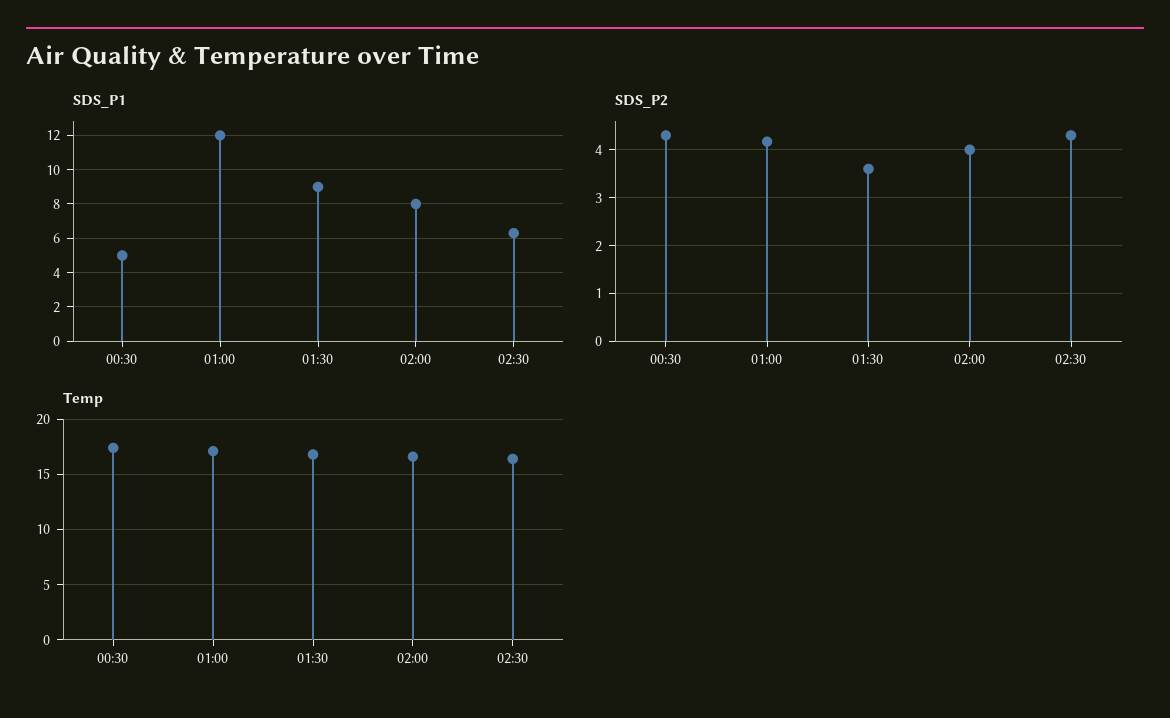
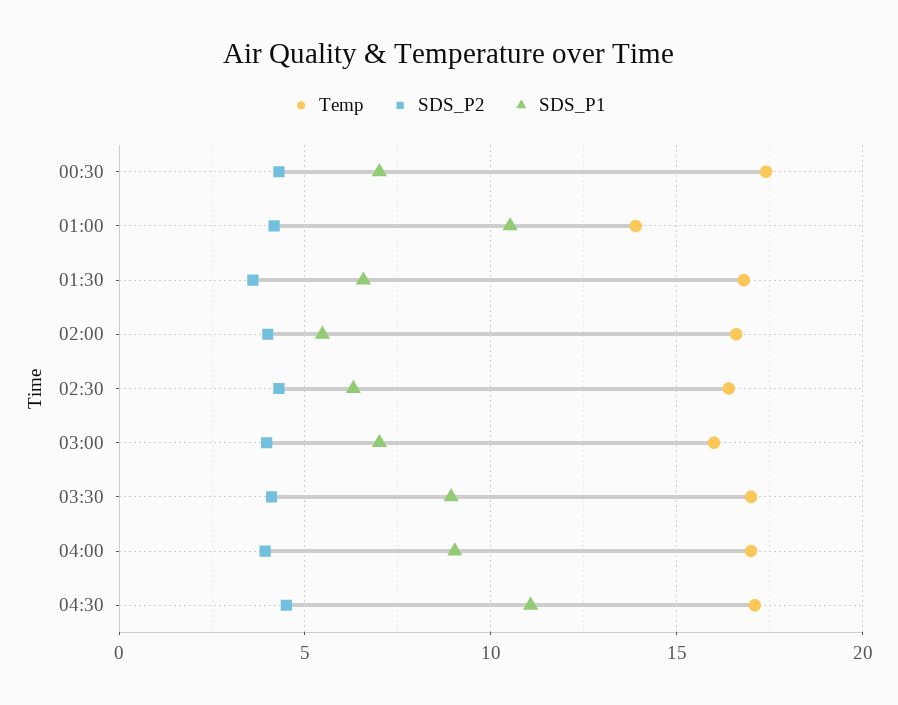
SDS_P1, 00:30: 5 -> 7
SDS_P1, 01:00: 12 -> 10.5
SDS_P1, 01:30: 9 -> 6.5
SDS_P1, 02:00: 8 -> 5.5
Temp, 01:00: 17 -> 14
Temp, 03:00: none -> 16
SDS_P2, 03:00: none -> 4
SDS_P1, 03:00: none -> 7
Temp, 03:30: none -> 17
SDS_P2, 03:30: none -> 4
SDS_P1, 03:30: none -> 9
Temp, 04:00: none -> 17
SDS_P2, 04:00: none -> 4
SDS_P1, 04:00: none -> 9
Temp, 04:30: none -> 17
SDS_P2, 04:30: none -> 4.5
SDS_P1, 04:30: none -> 11

